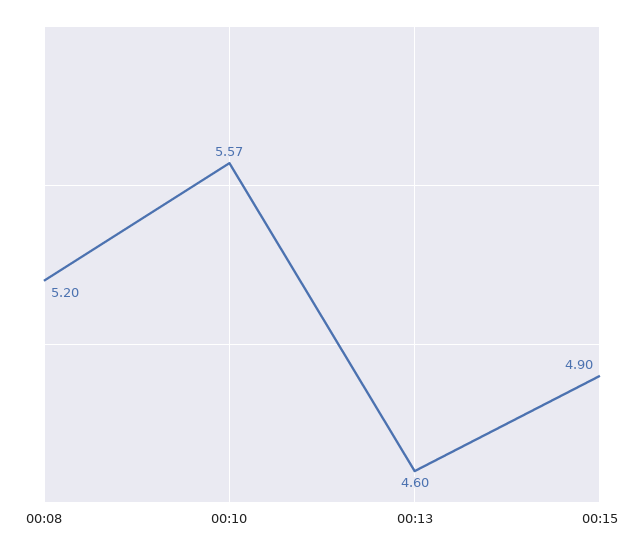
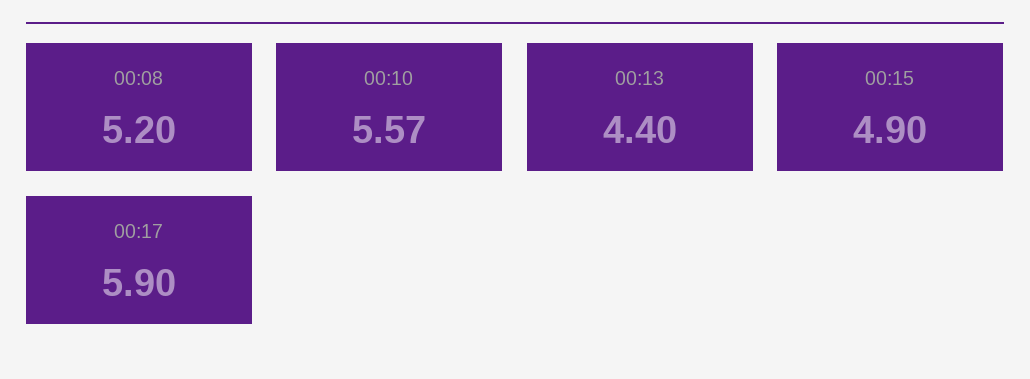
00:13: 4.6 -> 4.4
00:17: none -> 5.9

